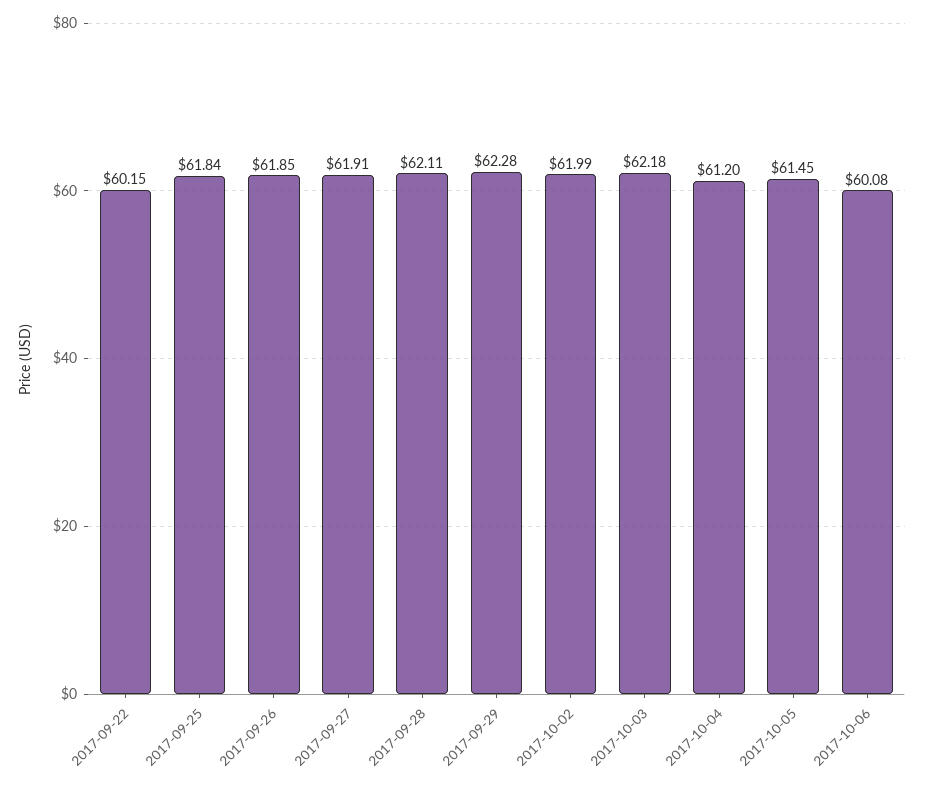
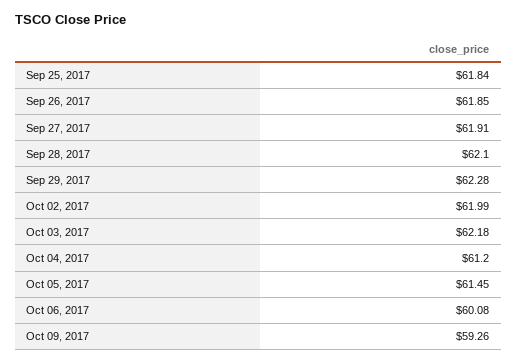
2017-09-22: 60.15 -> none
2017-09-28: 62.11 -> 62.1
Oct 09, 2017: none -> 59.26

